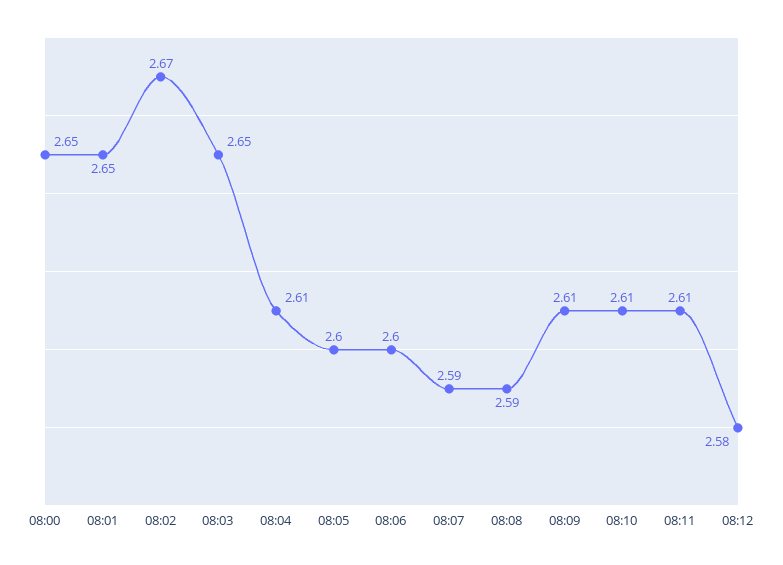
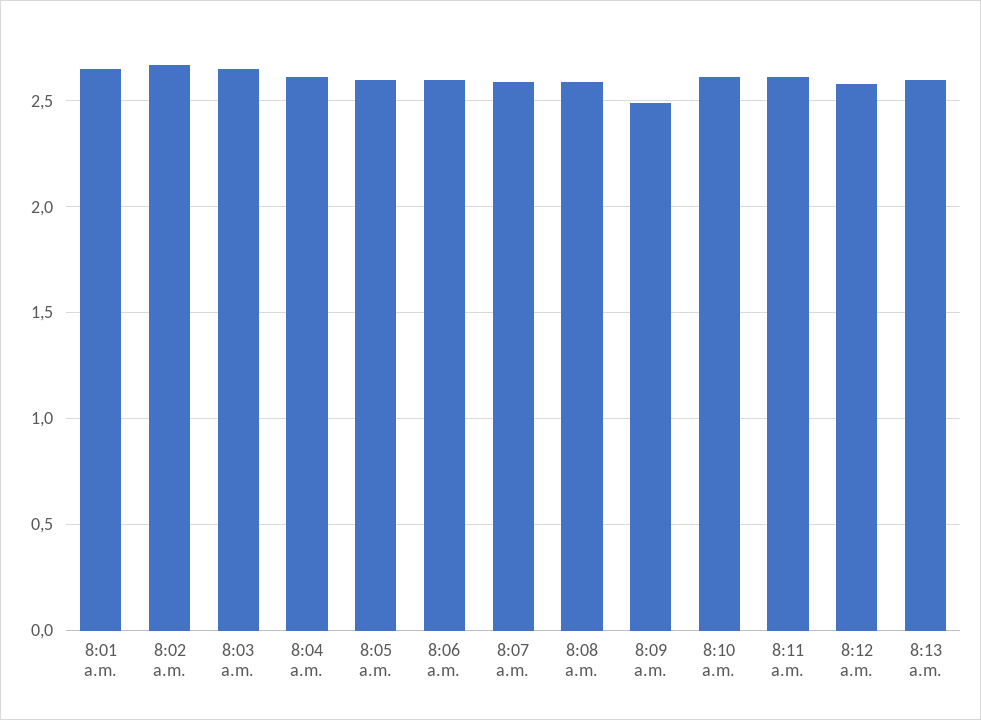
08:00: 2.65 -> none
08:09: 2.61 -> 2.5
8:13 a.m.: none -> 2.6

